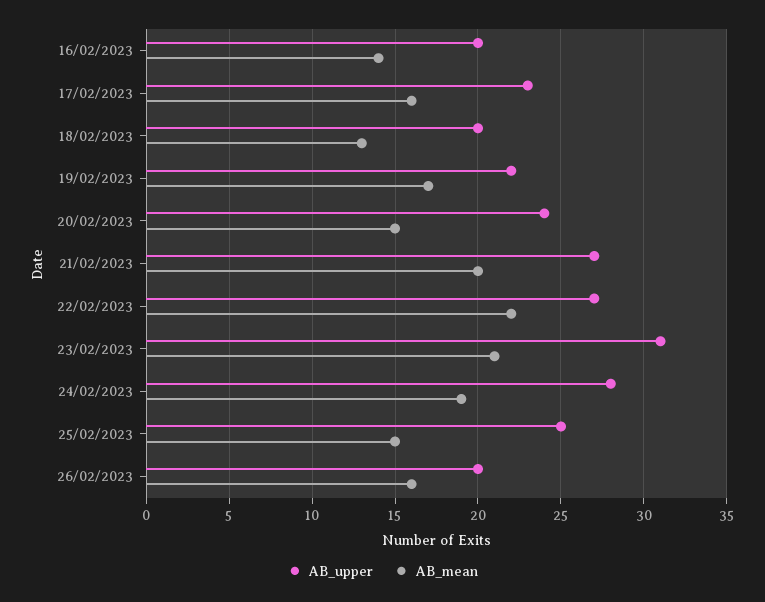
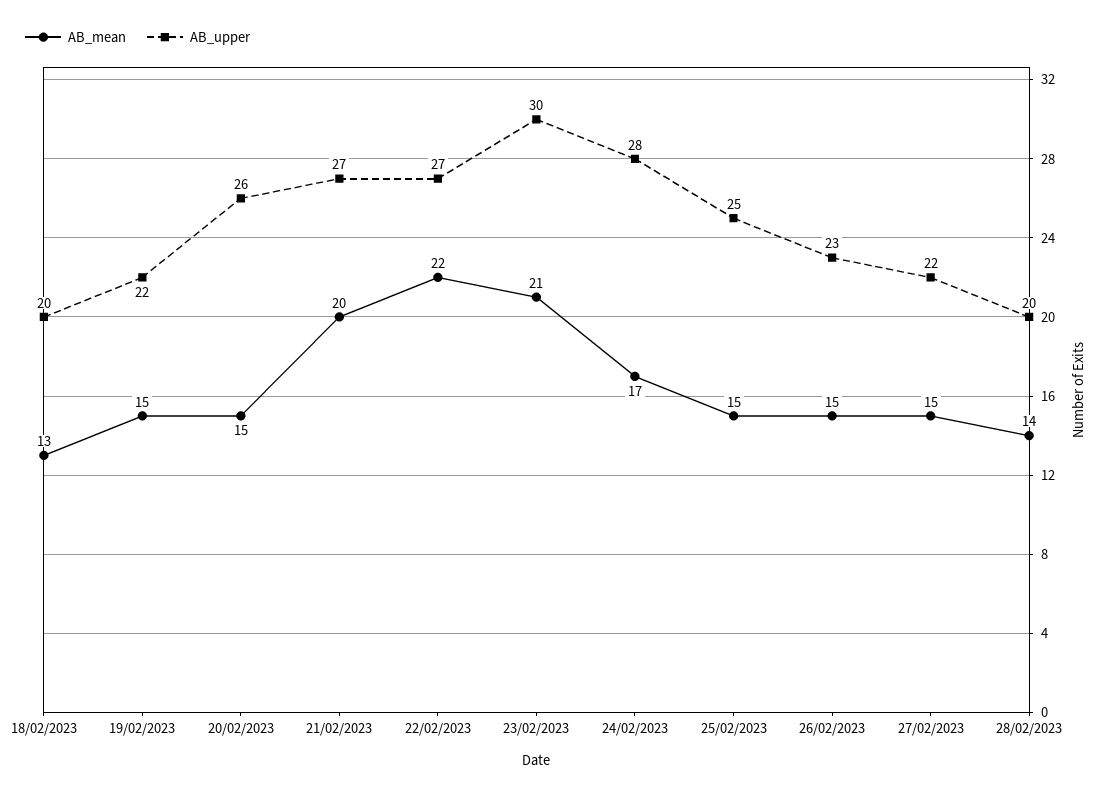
AB_upper, 16/02/2023: 20 -> none
AB_mean, 16/02/2023: 14 -> none
AB_upper, 17/02/2023: 23 -> none
AB_mean, 17/02/2023: 16 -> none
AB_mean, 19/02/2023: 17 -> 15
AB_upper, 20/02/2023: 24 -> 26
AB_upper, 23/02/2023: 31 -> 30
AB_mean, 24/02/2023: 19 -> 17
AB_upper, 26/02/2023: 20 -> 23
AB_mean, 26/02/2023: 16 -> 15
AB_mean, 27/02/2023: none -> 15
AB_upper, 27/02/2023: none -> 22
AB_mean, 28/02/2023: none -> 14
AB_upper, 28/02/2023: none -> 20

